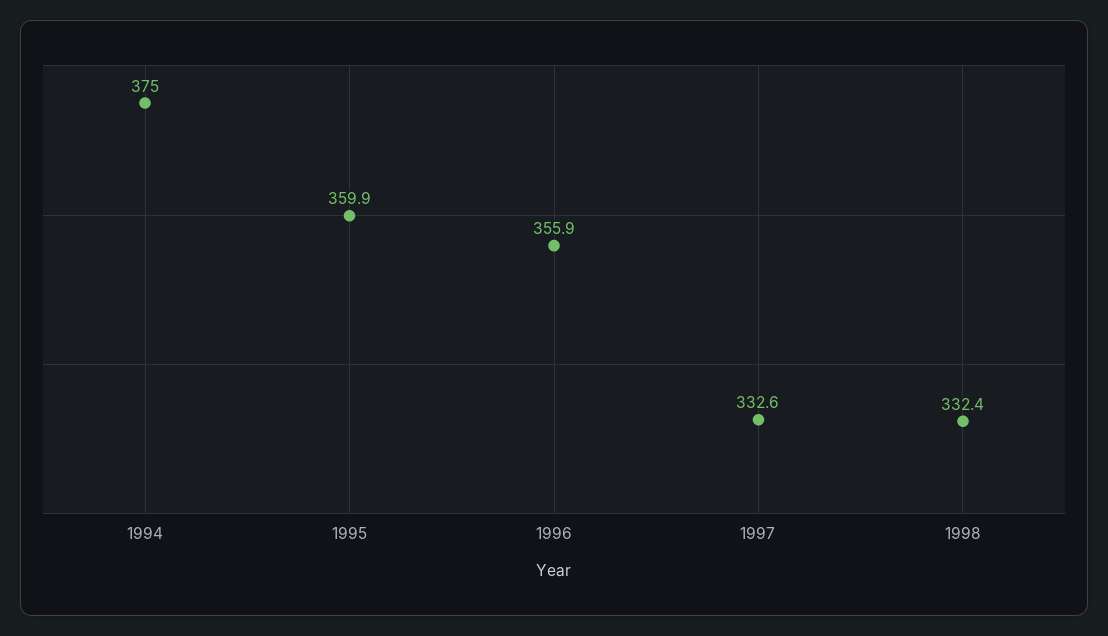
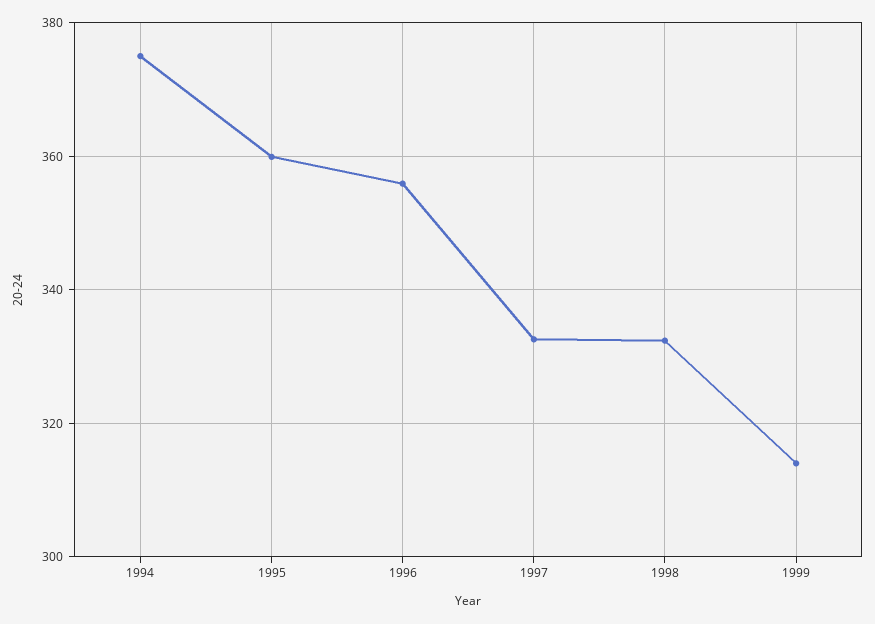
1999: none -> 314

